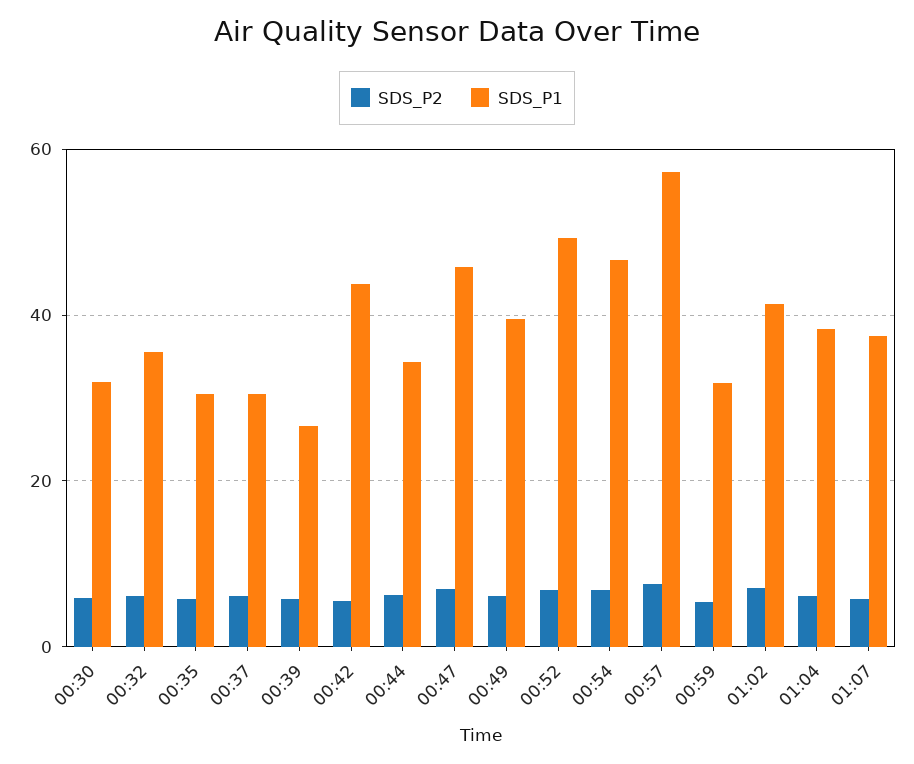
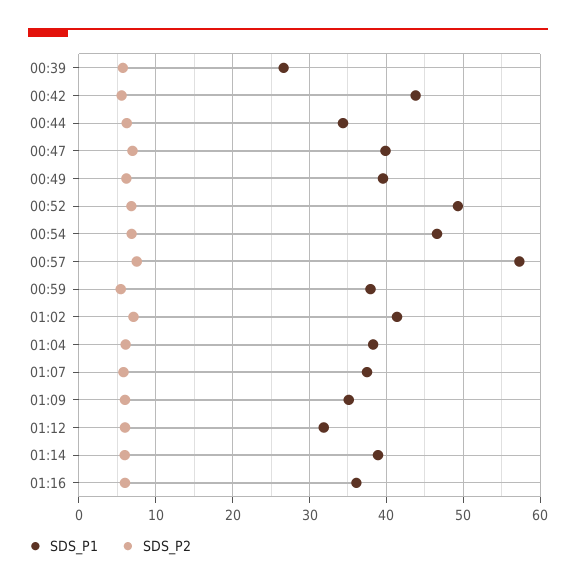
SDS_P2, 00:30: 6 -> none
SDS_P1, 00:30: 32 -> none
SDS_P2, 00:32: 6 -> none
SDS_P1, 00:32: 36 -> none
SDS_P2, 00:35: 6 -> none
SDS_P1, 00:35: 30 -> none
SDS_P2, 00:37: 6 -> none
SDS_P1, 00:37: 30 -> none
SDS_P1, 00:47: 46 -> 40
SDS_P1, 00:59: 32 -> 38
SDS_P1, 01:09: none -> 35
SDS_P2, 01:09: none -> 6
SDS_P1, 01:12: none -> 32
SDS_P2, 01:12: none -> 6
SDS_P1, 01:14: none -> 39
SDS_P2, 01:14: none -> 6
SDS_P1, 01:16: none -> 36
SDS_P2, 01:16: none -> 6

